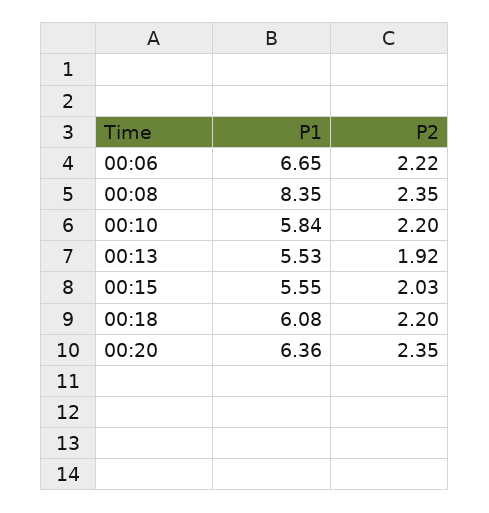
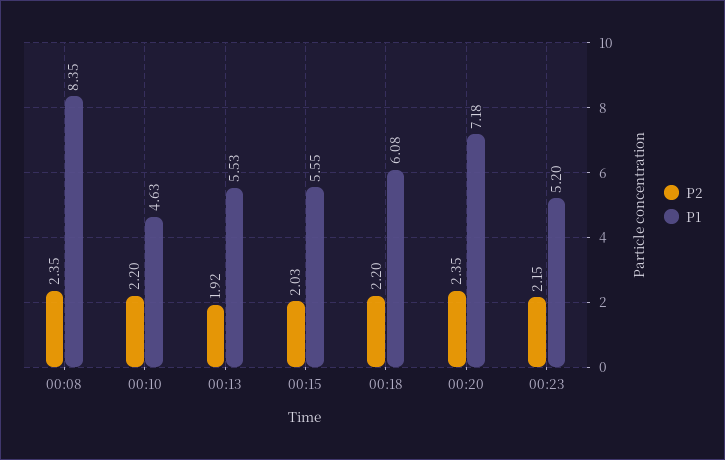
P1, 00:06: 6.65 -> none
P2, 00:06: 2.22 -> none
P1, 00:10: 5.84 -> 4.63
P1, 00:20: 6.36 -> 7.18
P2, 00:23: none -> 2.15
P1, 00:23: none -> 5.2

